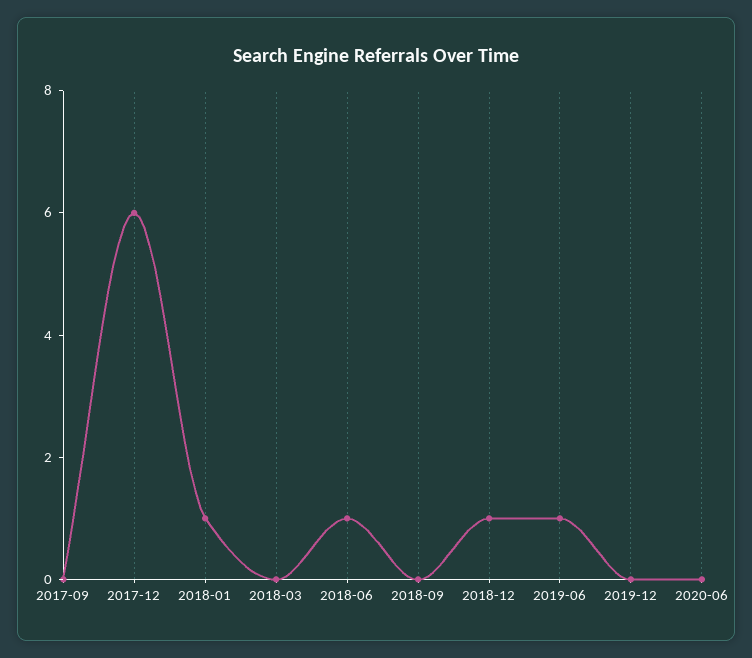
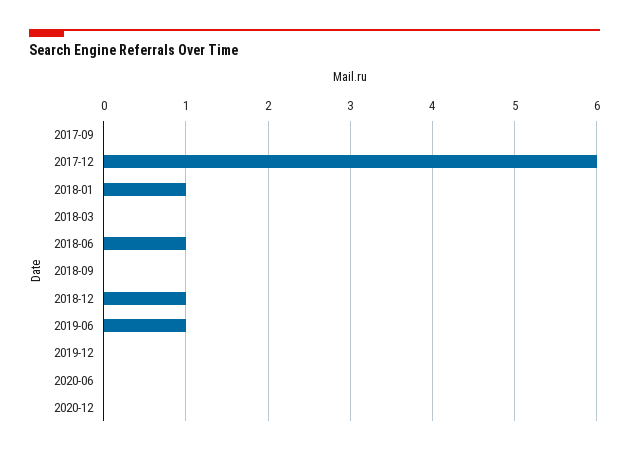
2020-12: none -> 0

